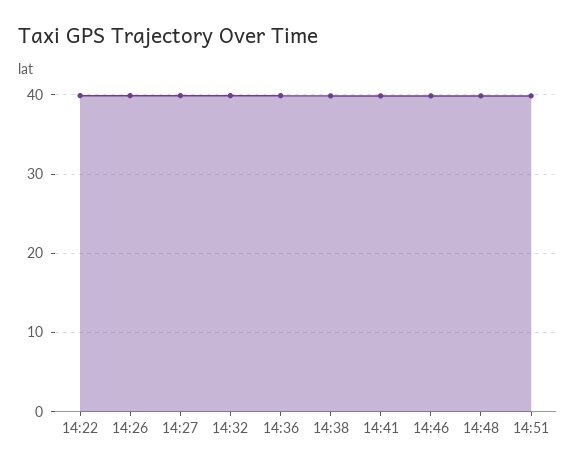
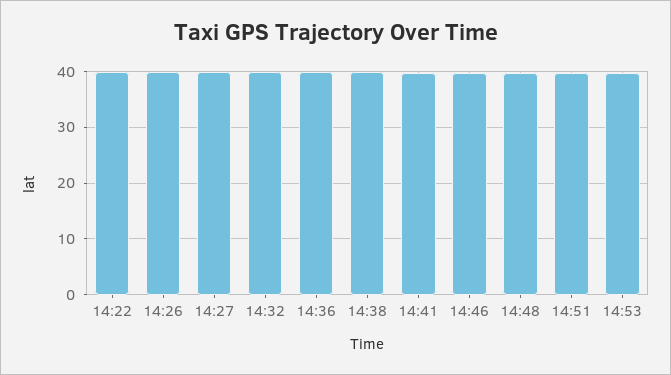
14:53: none -> 40

